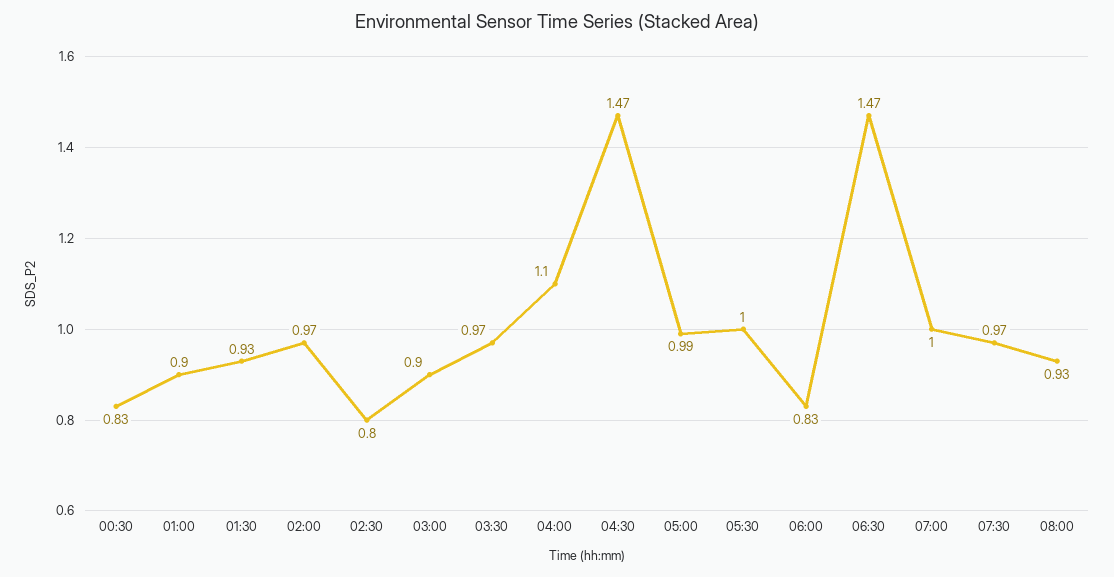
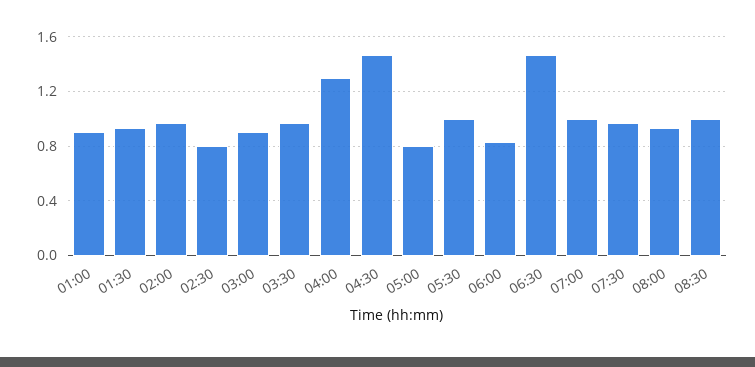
00:30: 0.83 -> none
04:00: 1.1 -> 1.3
05:00: 0.99 -> 0.8
08:30: none -> 1

